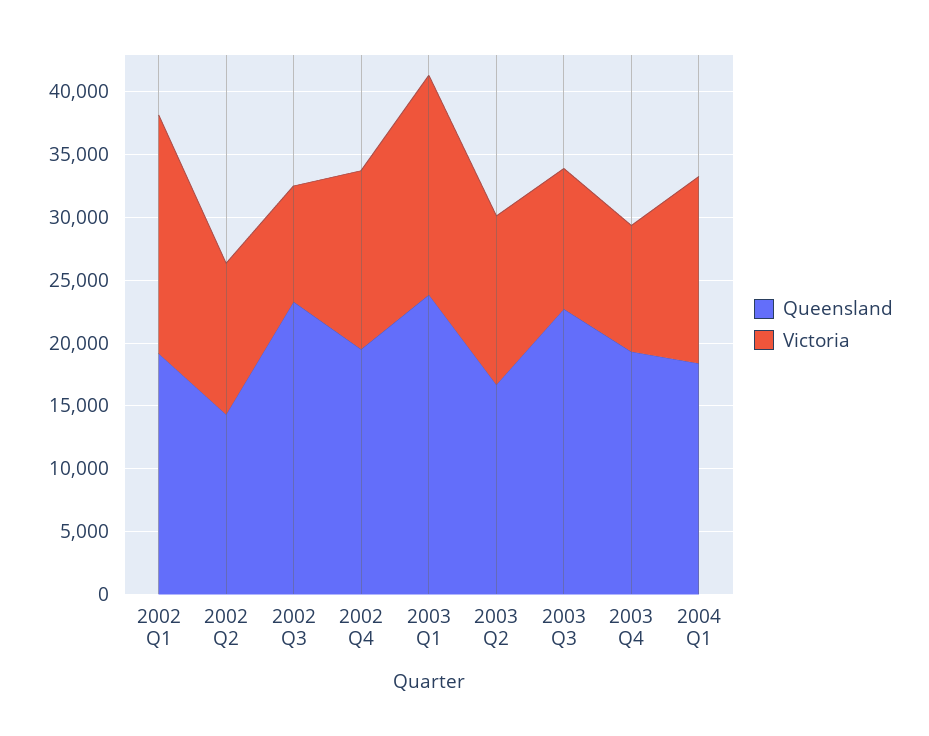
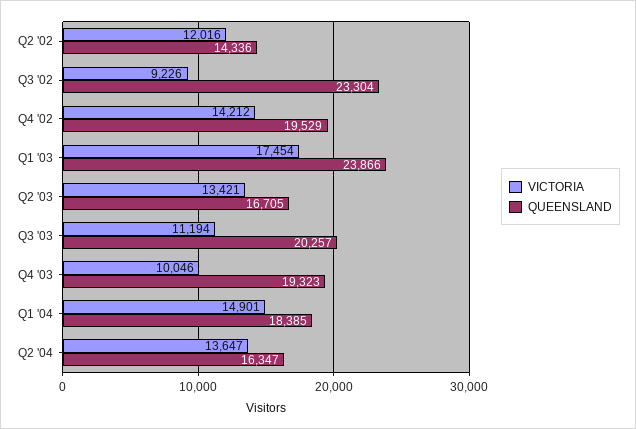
Queensland, 2002 Q1: 19000 -> none
Victoria, 2002 Q1: 19000 -> none
Queensland, 2003 Q3: 23000 -> 20257
Victoria, Q2 '04: none -> 13647
Queensland, Q2 '04: none -> 16347

